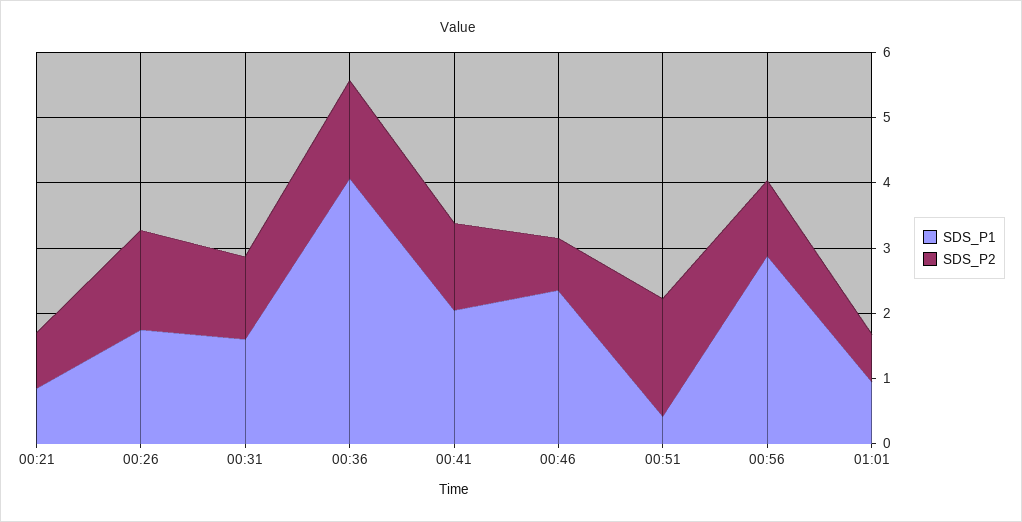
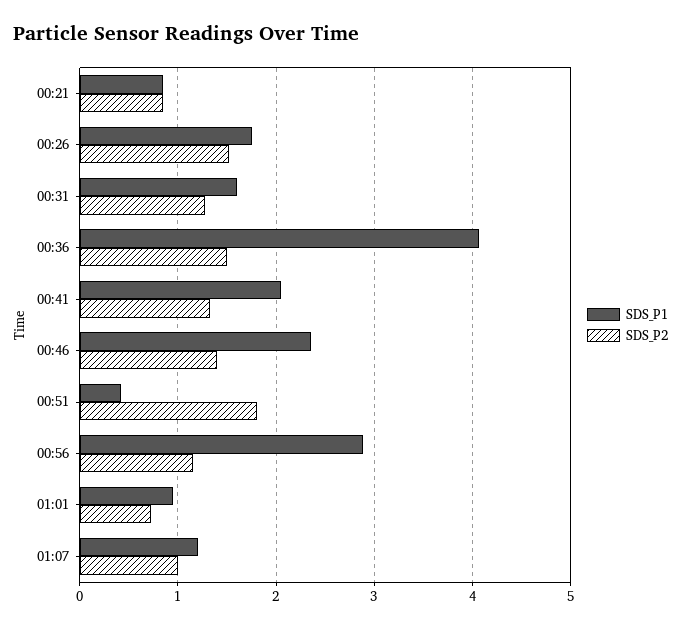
SDS_P2, 00:46: 0.8 -> 1.4
SDS_P1, 01:07: none -> 1.2
SDS_P2, 01:07: none -> 1

